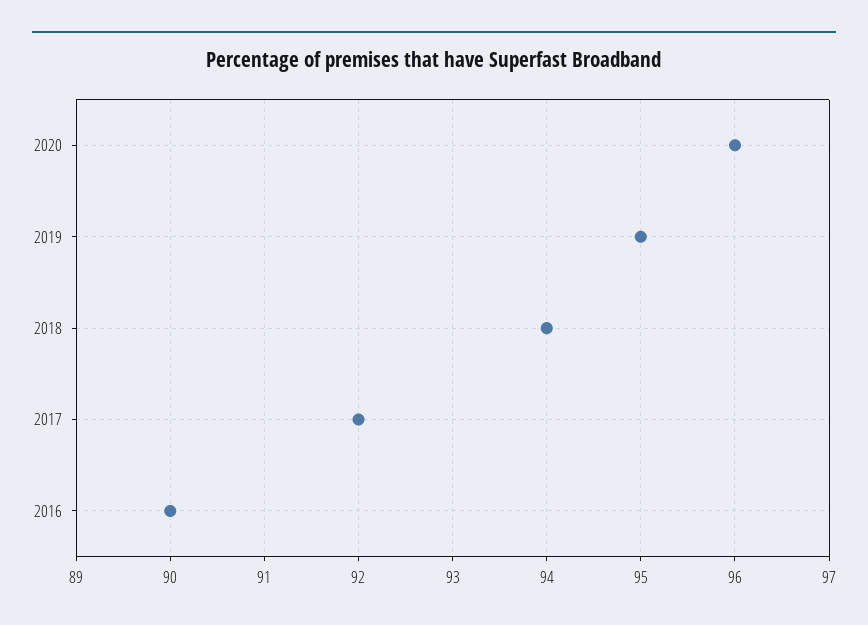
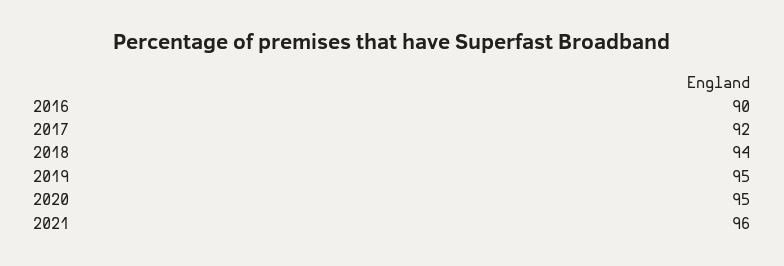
2020: 96 -> 95
2021: none -> 96

